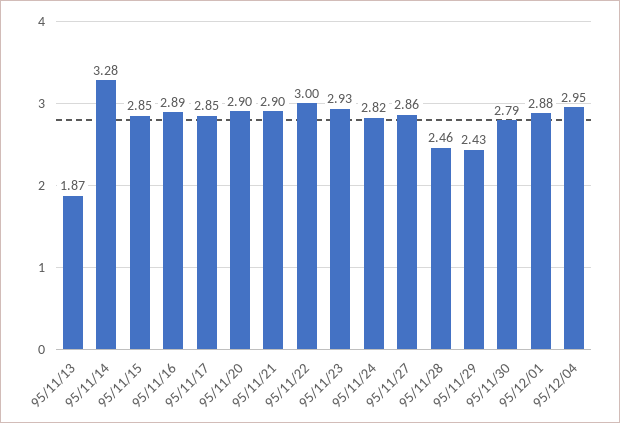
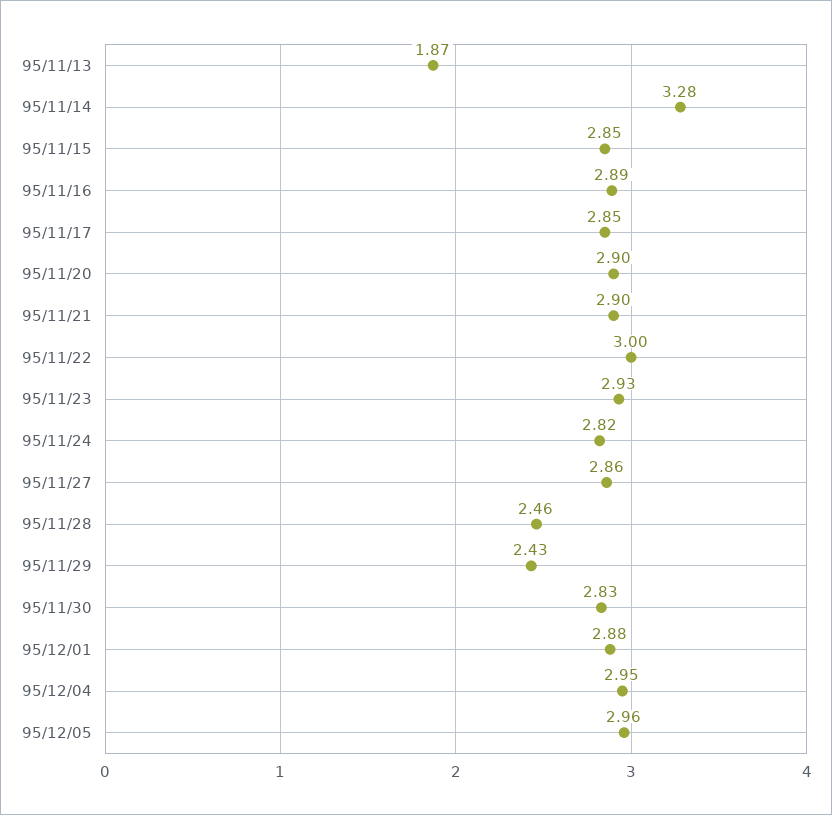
95/11/30: 2.79 -> 2.83
95/12/05: none -> 2.96

